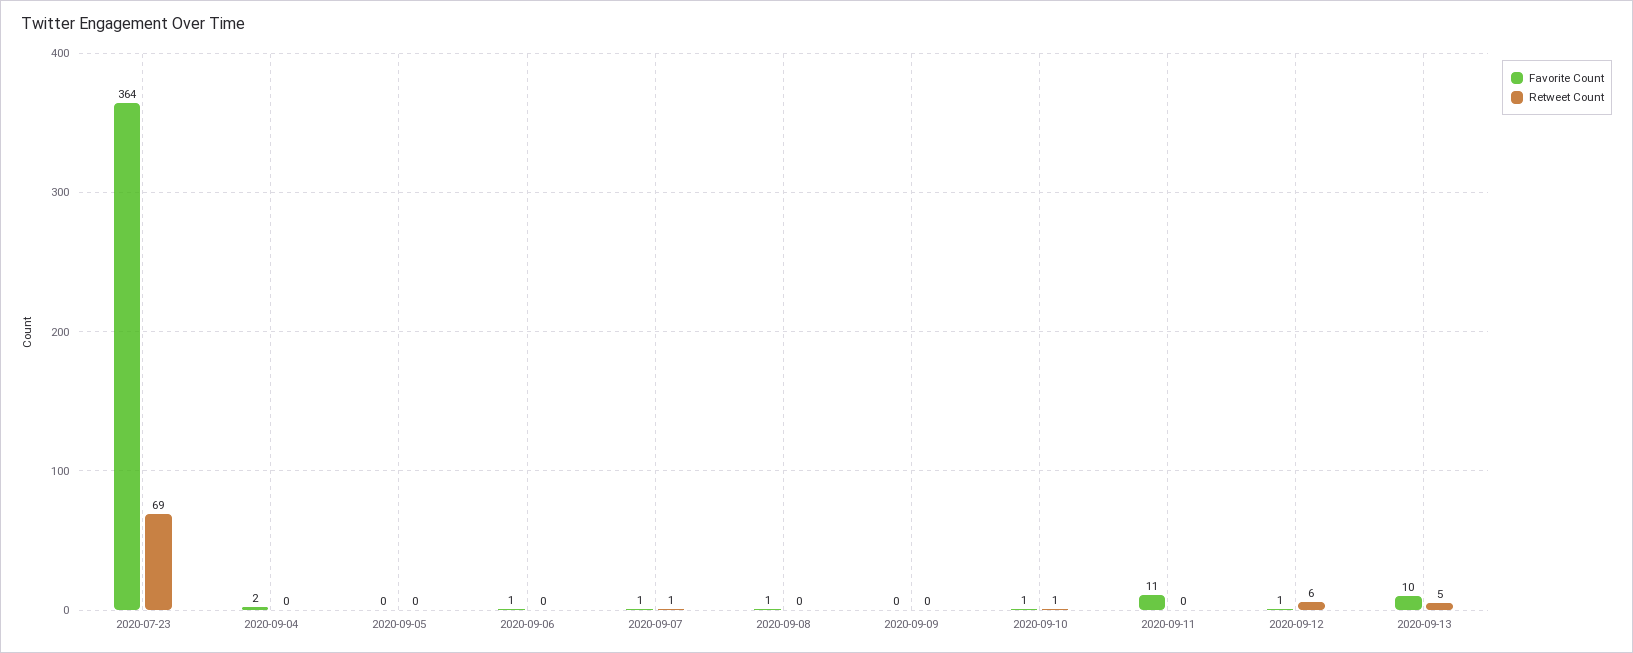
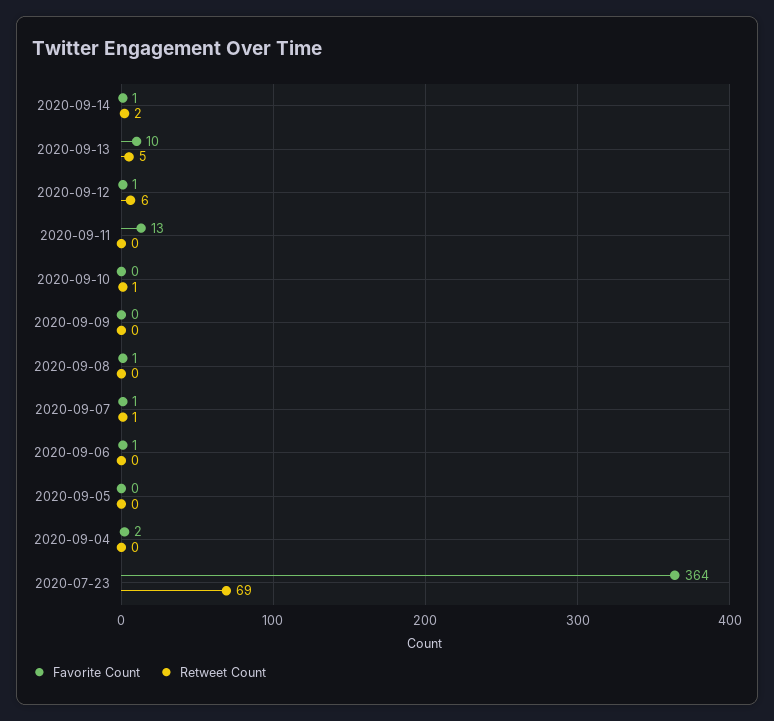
Favorite Count, 2020-09-10: 1 -> 0
Favorite Count, 2020-09-11: 11 -> 13
Favorite Count, 2020-09-14: none -> 1
Retweet Count, 2020-09-14: none -> 2

